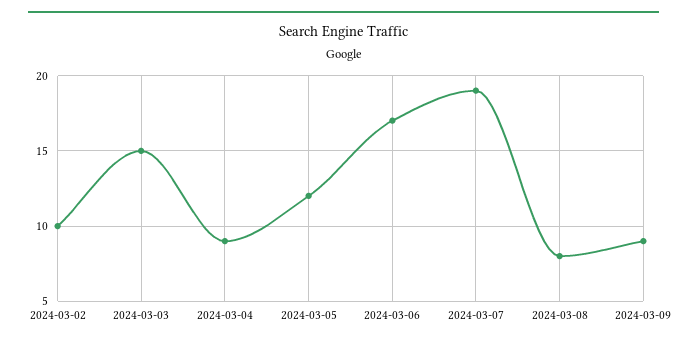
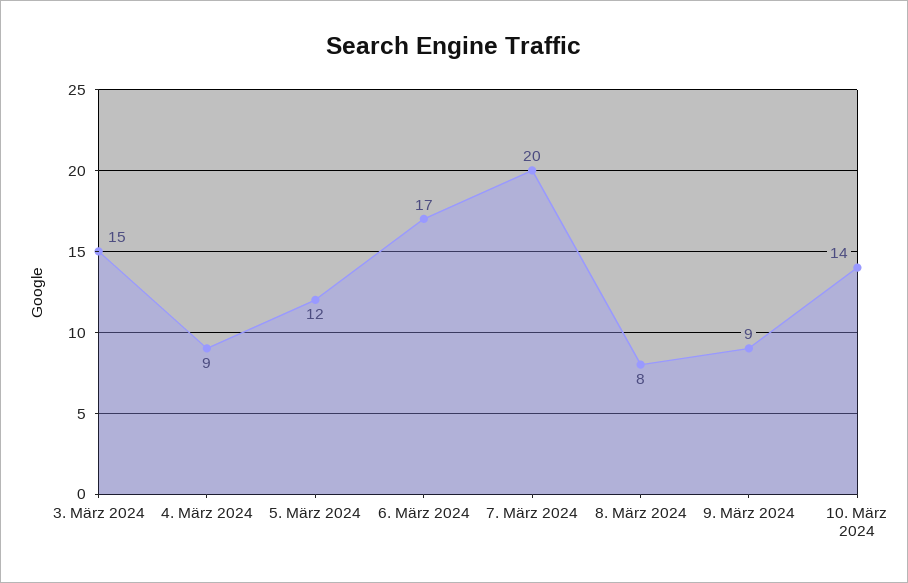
2024-03-02: 10 -> none
2024-03-07: 19 -> 20
10. März 2024: none -> 14

